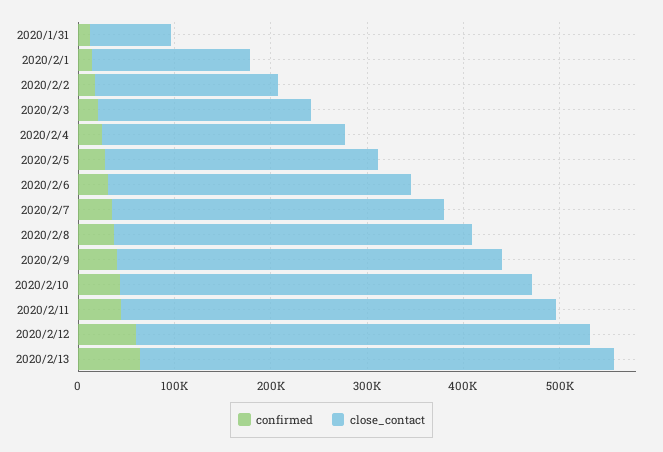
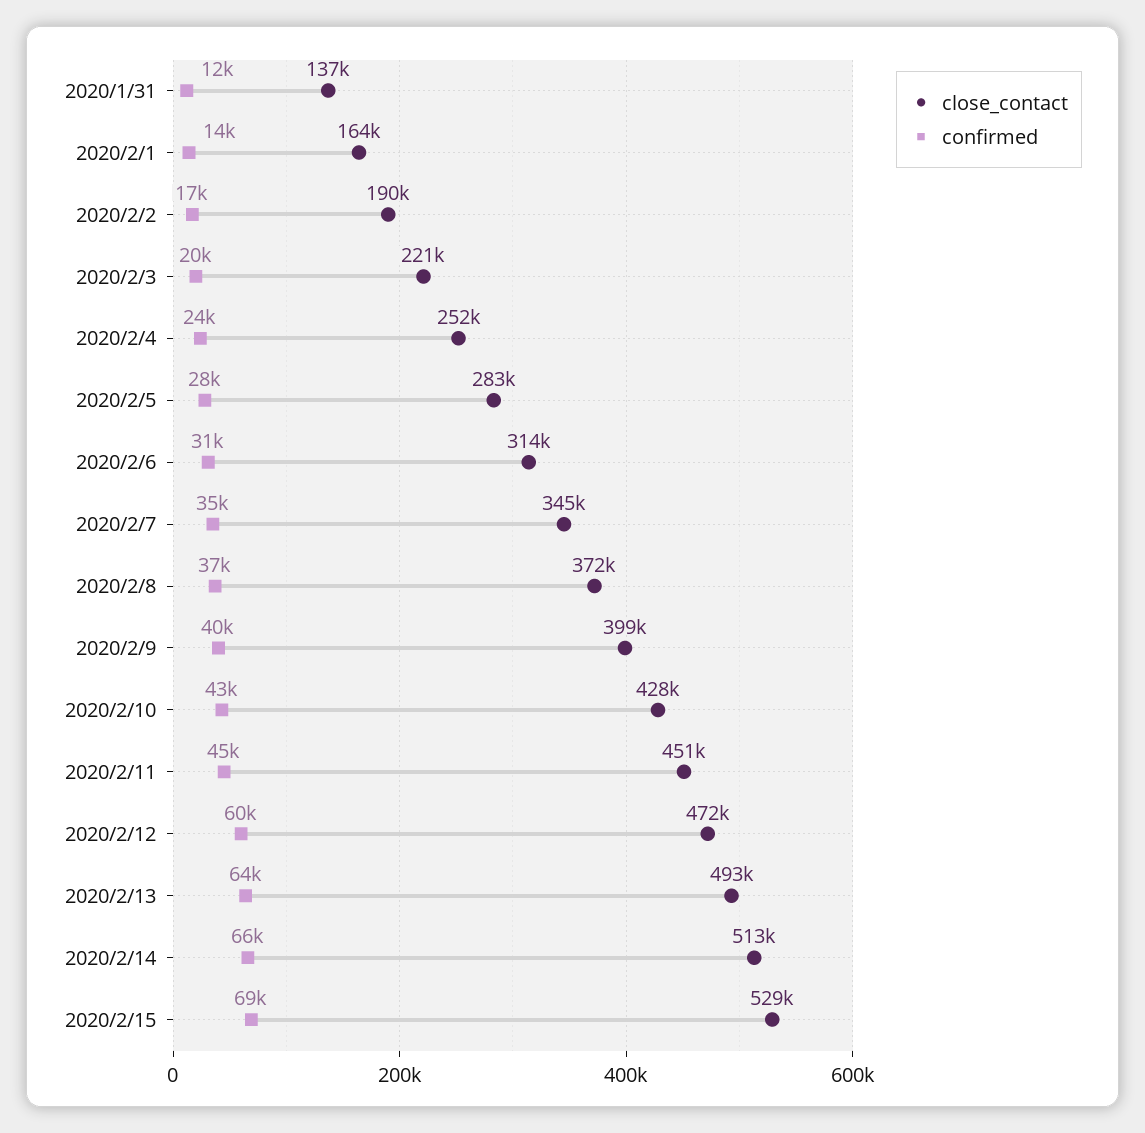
close_contact, 2020/1/31: 80000 -> 137000
close_contact, 2020/2/14: none -> 513000
confirmed, 2020/2/14: none -> 66000
close_contact, 2020/2/15: none -> 529000
confirmed, 2020/2/15: none -> 69000

